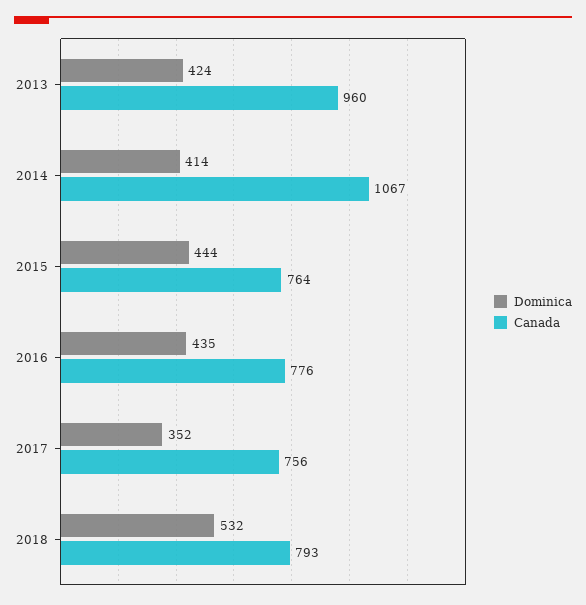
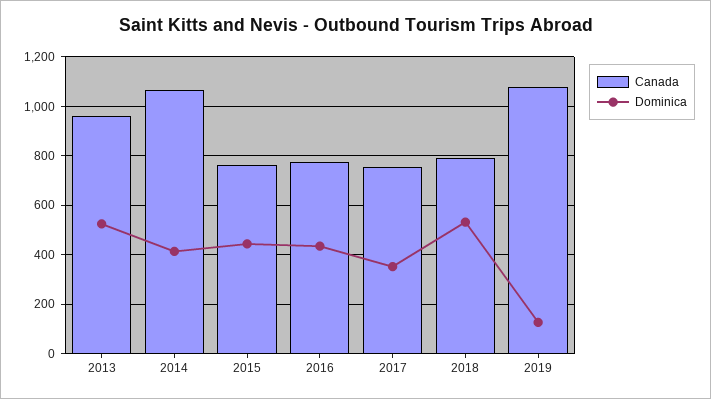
Dominica, 2013: 424 -> 525
Canada, 2019: none -> 1075
Dominica, 2019: none -> 125

